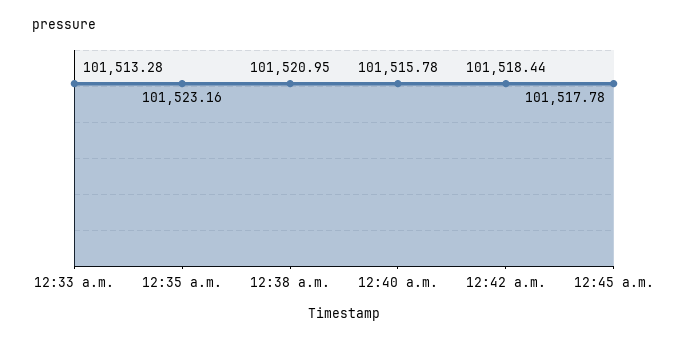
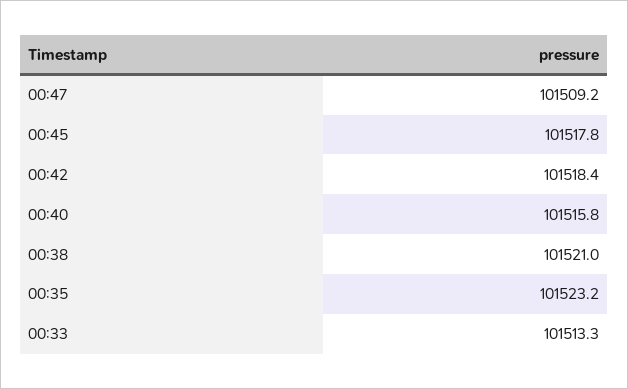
00:47: none -> 101509.2

